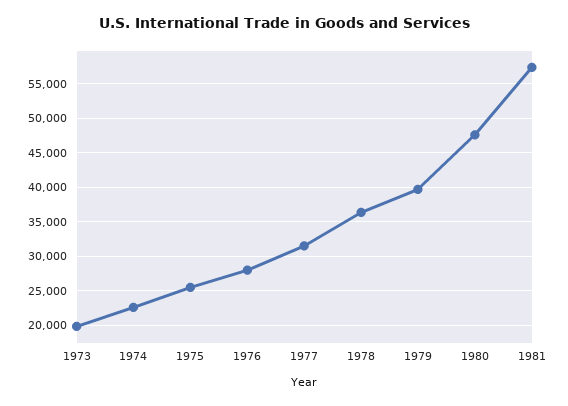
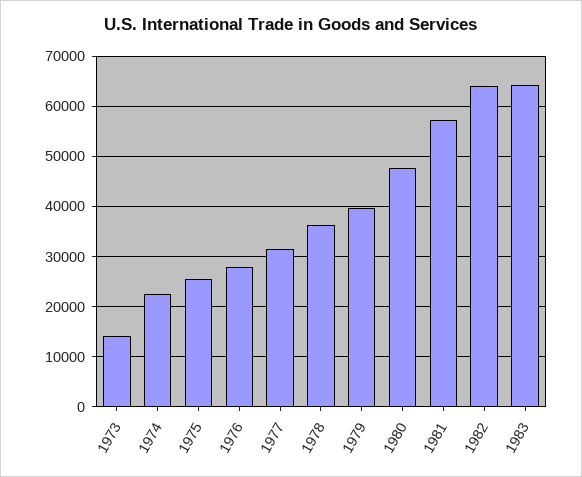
1973: 20000 -> 14000
1982: none -> 64000
1983: none -> 64000

